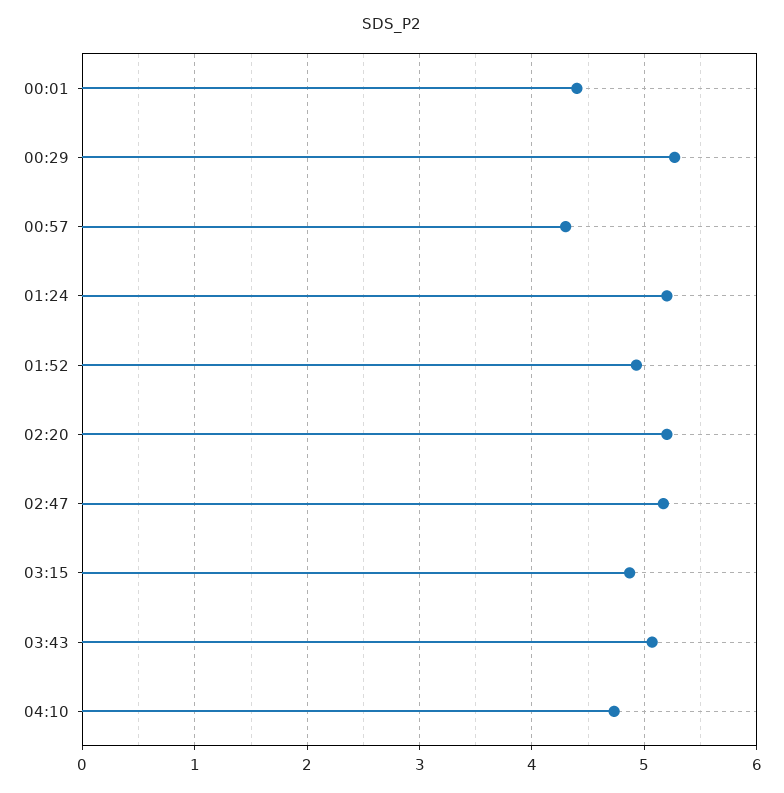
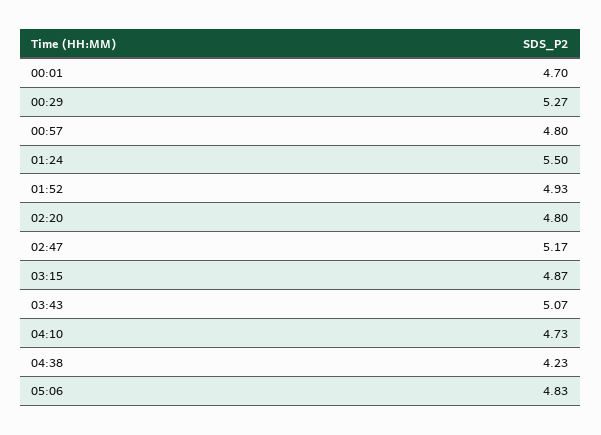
00:01: 4.4 -> 4.7
00:57: 4.3 -> 4.8
01:24: 5.2 -> 5.5
02:20: 5.2 -> 4.8
04:38: none -> 4.23
05:06: none -> 4.83

